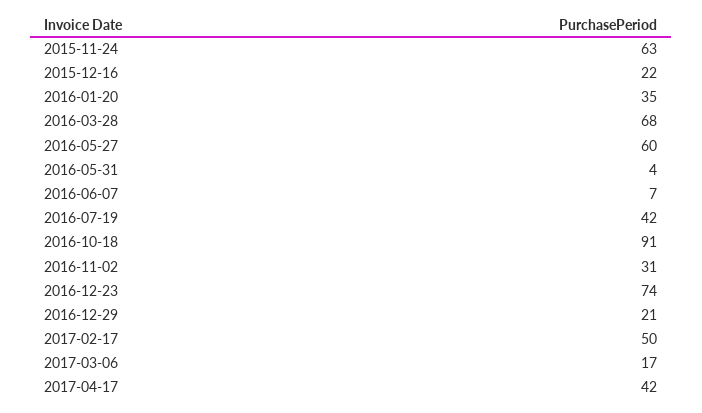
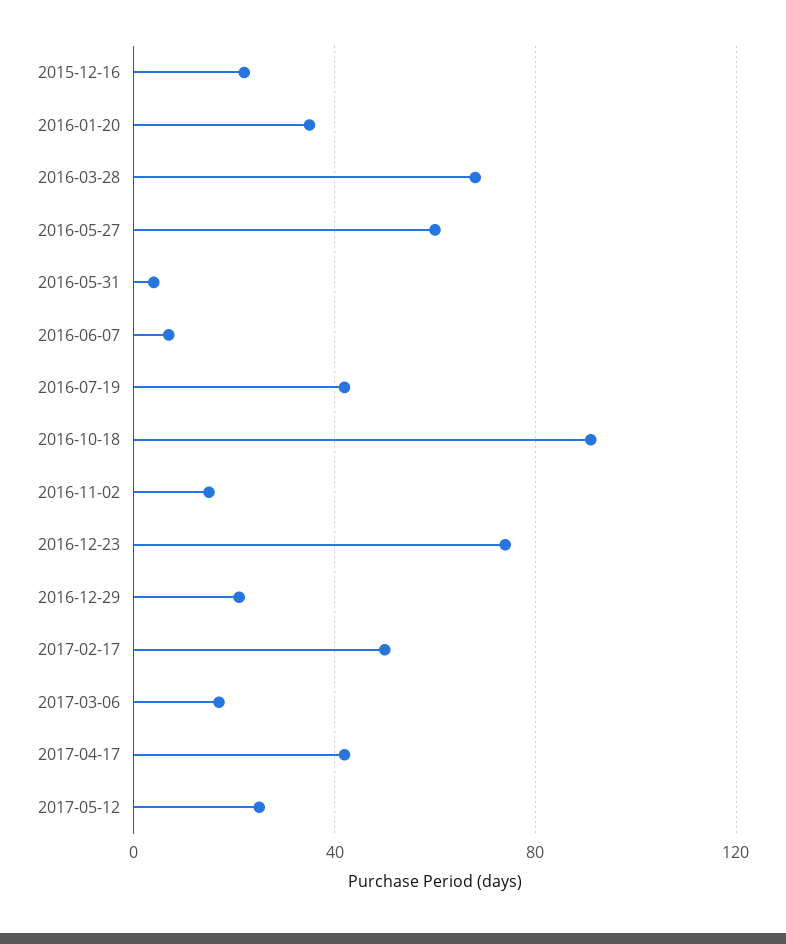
2015-11-24: 63 -> none
2016-11-02: 31 -> 15
2017-05-12: none -> 25

